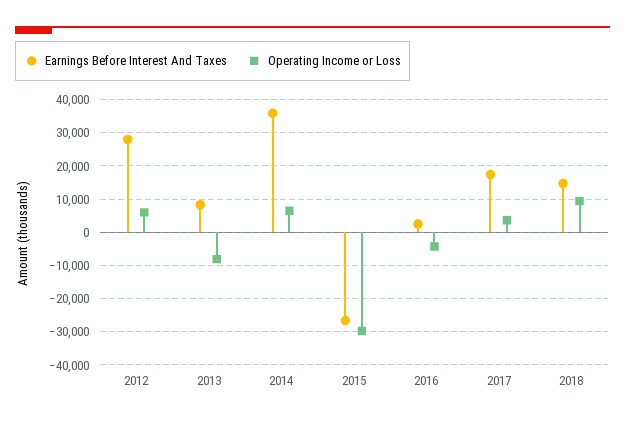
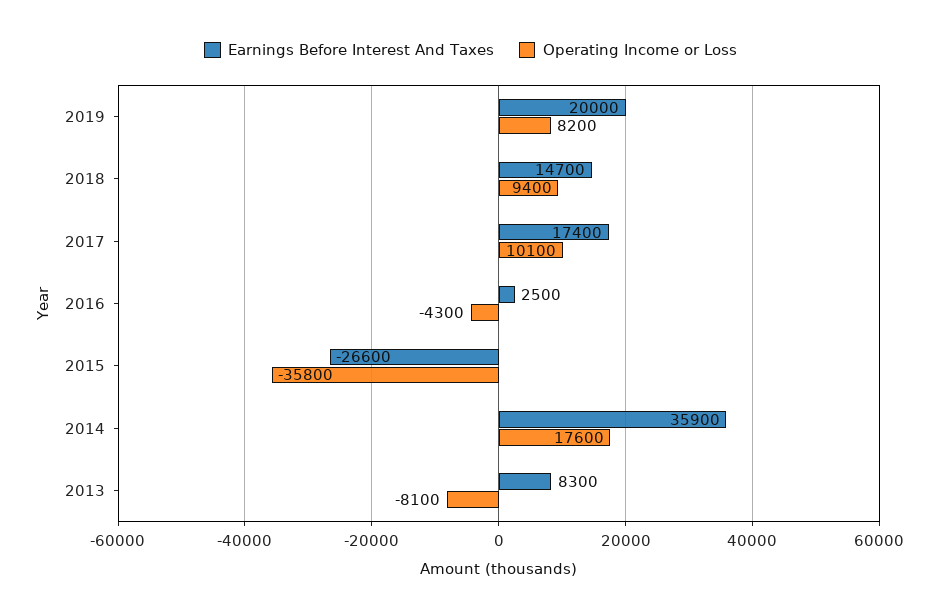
Earnings Before Interest And Taxes, 2012: 28000 -> none
Operating Income or Loss, 2012: 6000 -> none
Operating Income or Loss, 2014: 6000 -> 17600
Operating Income or Loss, 2015: -30000 -> -35800
Operating Income or Loss, 2017: 4000 -> 10100
Earnings Before Interest And Taxes, 2019: none -> 20000
Operating Income or Loss, 2019: none -> 8200

